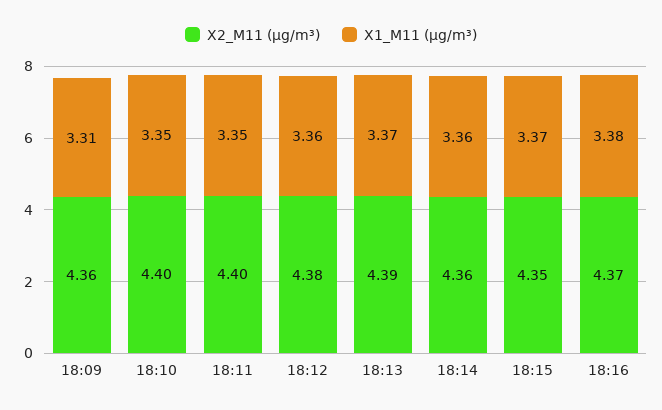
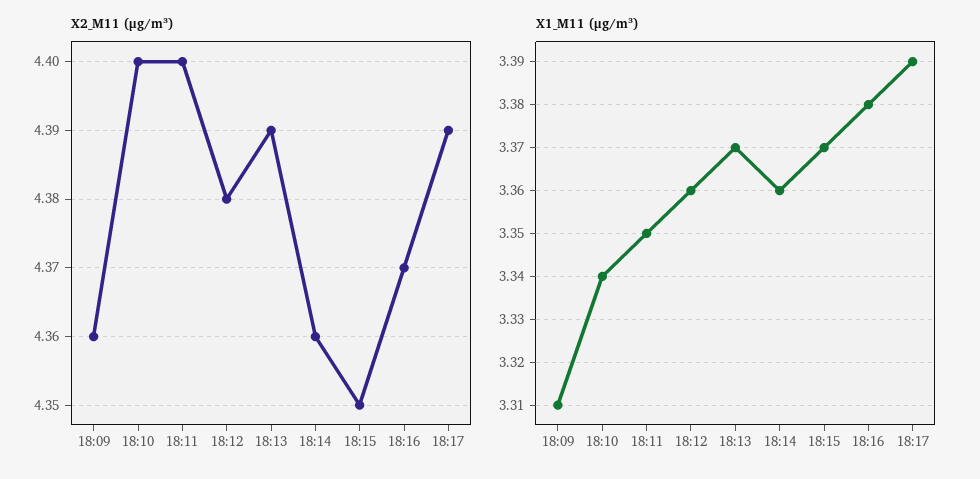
X1_M11 (μg/m³), 18:10: 3.35 -> 3.34
X2_M11 (μg/m³), 18:17: none -> 4.39
X1_M11 (μg/m³), 18:17: none -> 3.39

